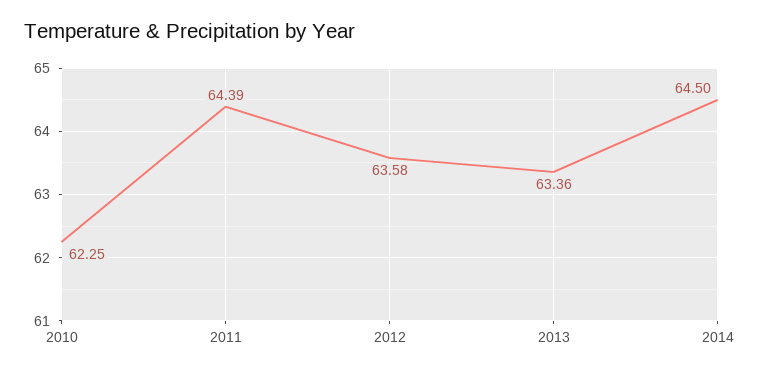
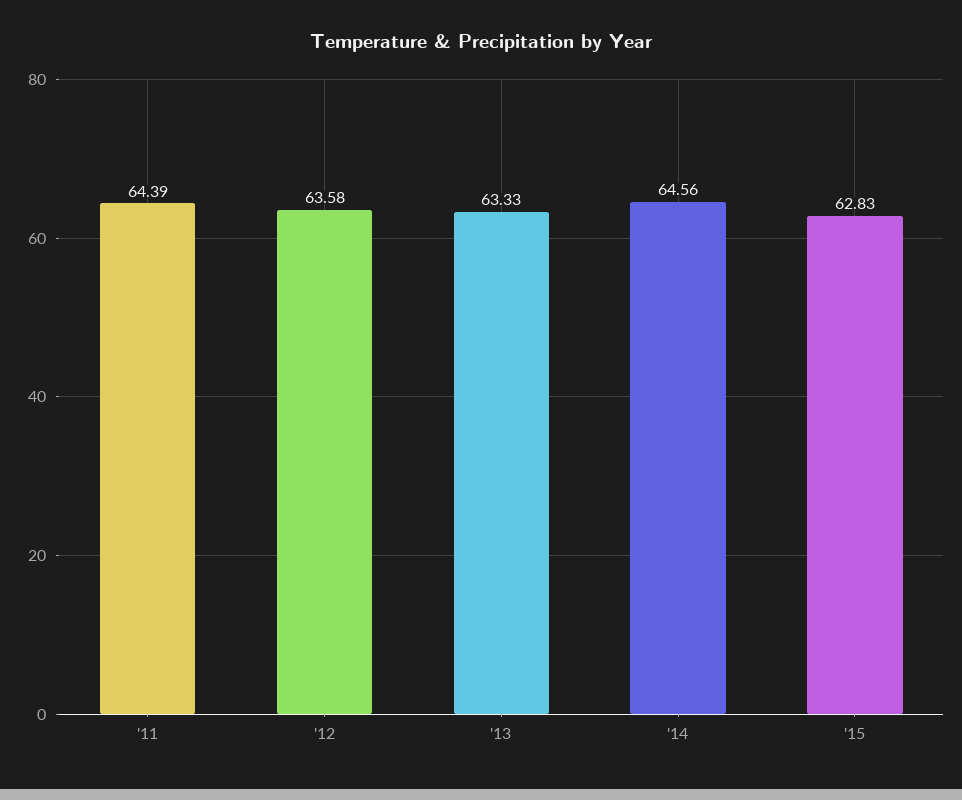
2010: 62.25 -> none
2013: 63.36 -> 63.33
2014: 64.5 -> 64.56
'15: none -> 62.83

